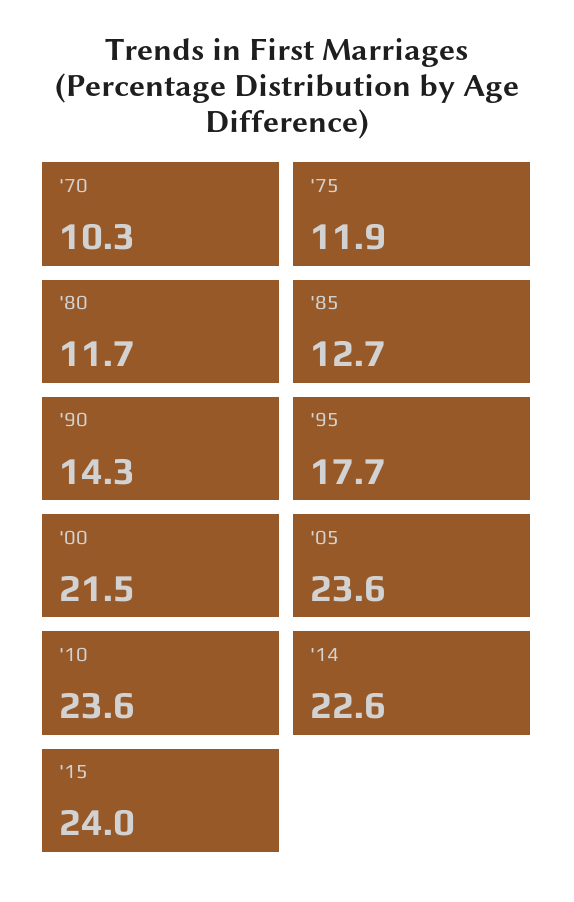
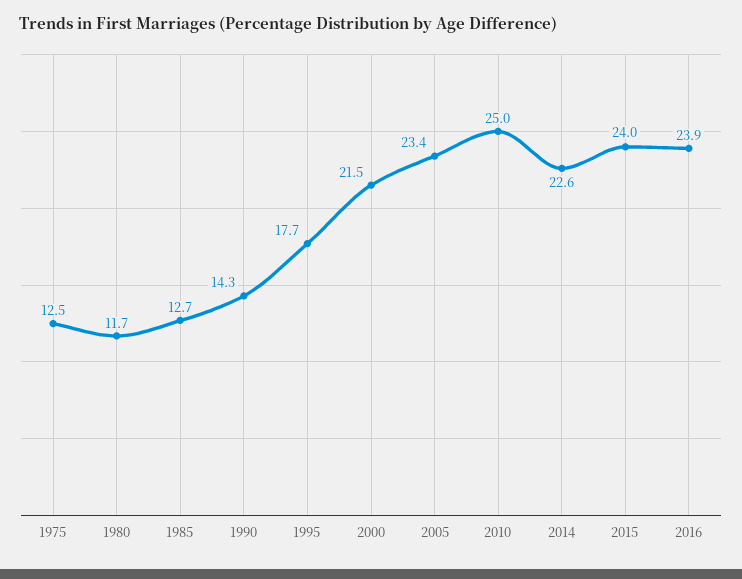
'70: 10.3 -> none
'75: 11.9 -> 12.5
'05: 23.6 -> 23.4
'10: 23.6 -> 25
2016: none -> 23.9

